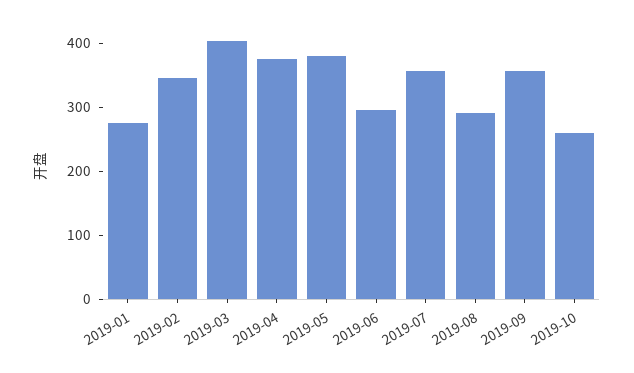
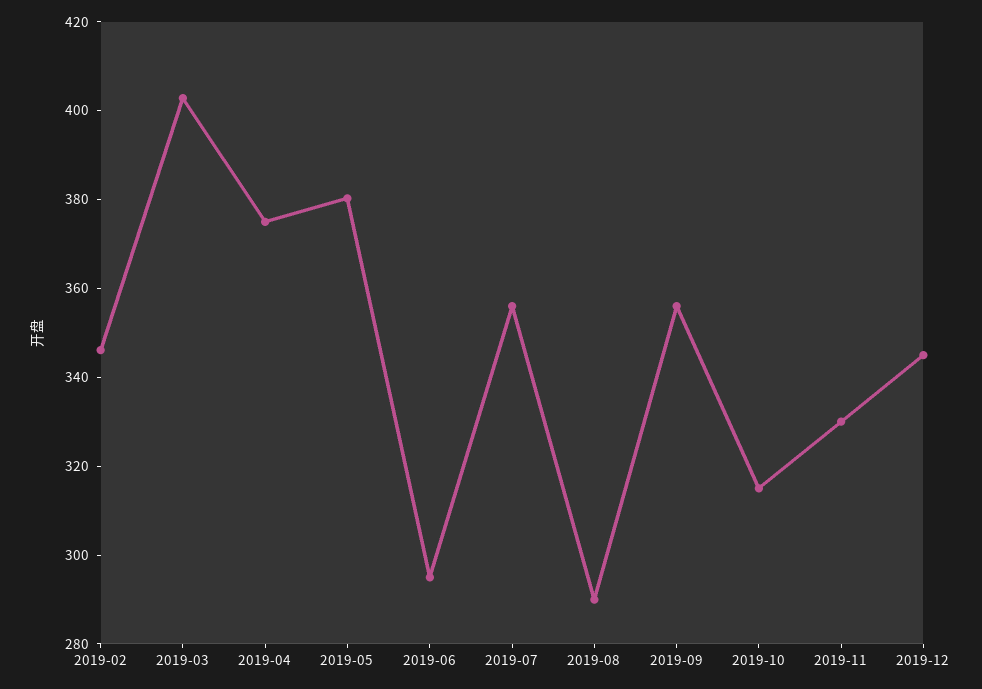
2019-01: 280 -> none
2019-10: 260 -> 315
2019-11: none -> 330
2019-12: none -> 345

